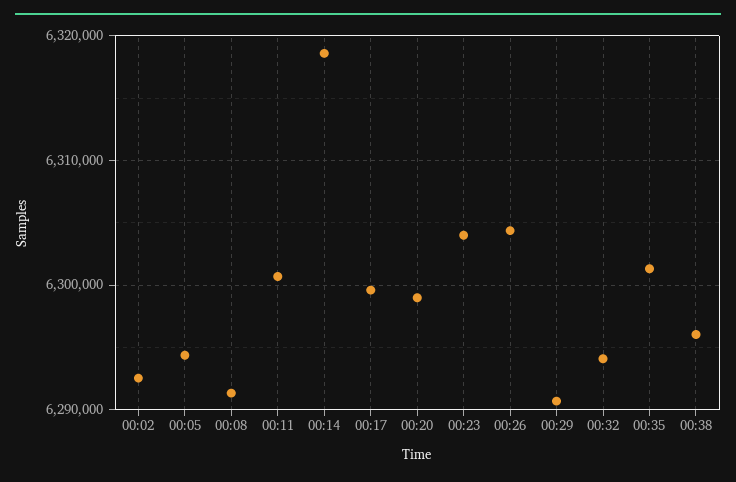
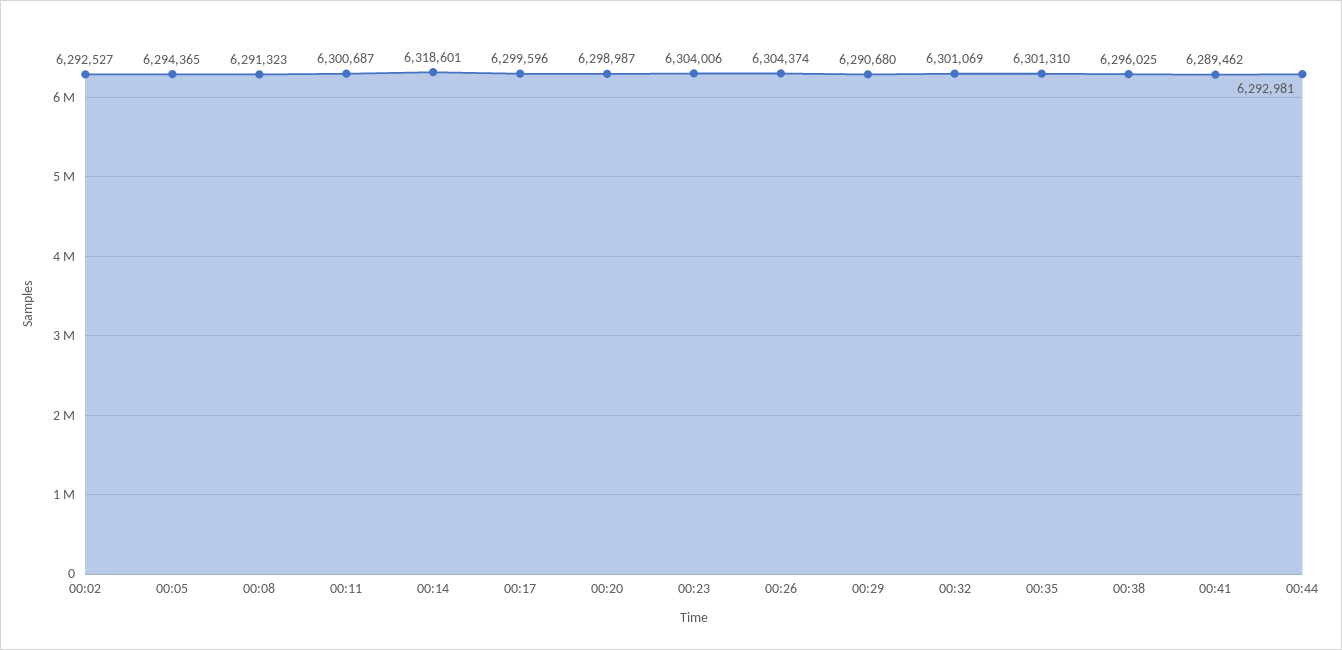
00:32: 6294000 -> 6301069
00:41: none -> 6289462
00:44: none -> 6292981

